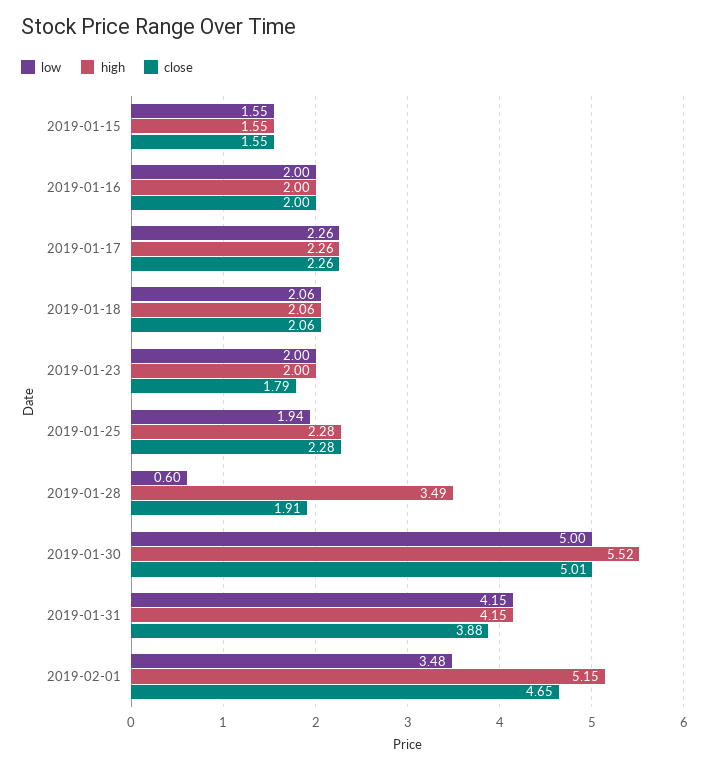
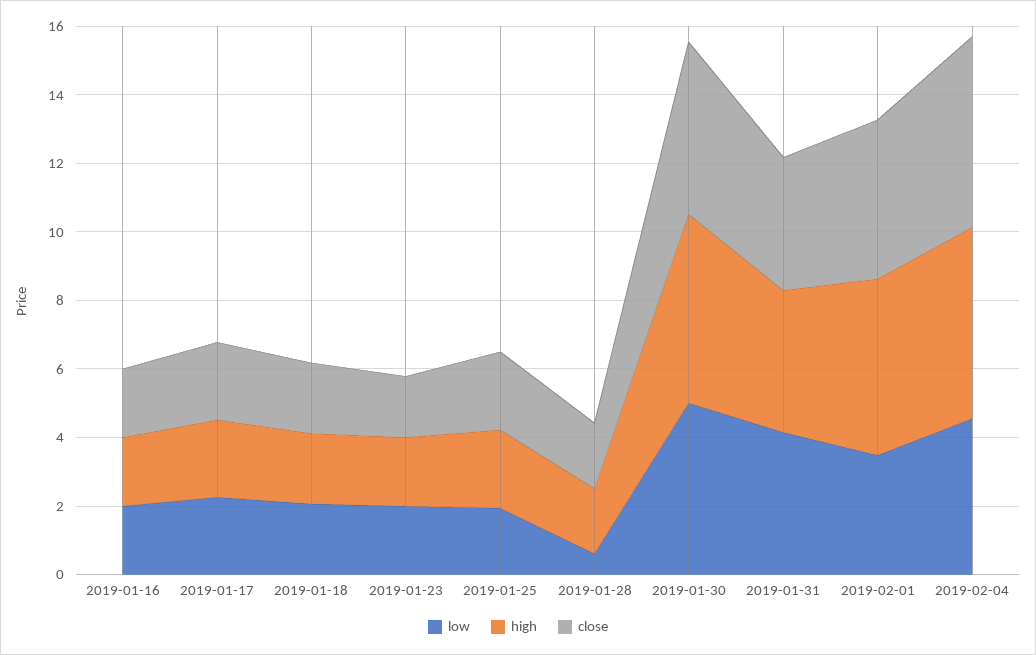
low, 2019-01-15: 1.55 -> none
high, 2019-01-15: 1.55 -> none
close, 2019-01-15: 1.55 -> none
high, 2019-01-28: 3.49 -> 2
low, 2019-02-04: none -> 4.5
high, 2019-02-04: none -> 5.5
close, 2019-02-04: none -> 5.5

